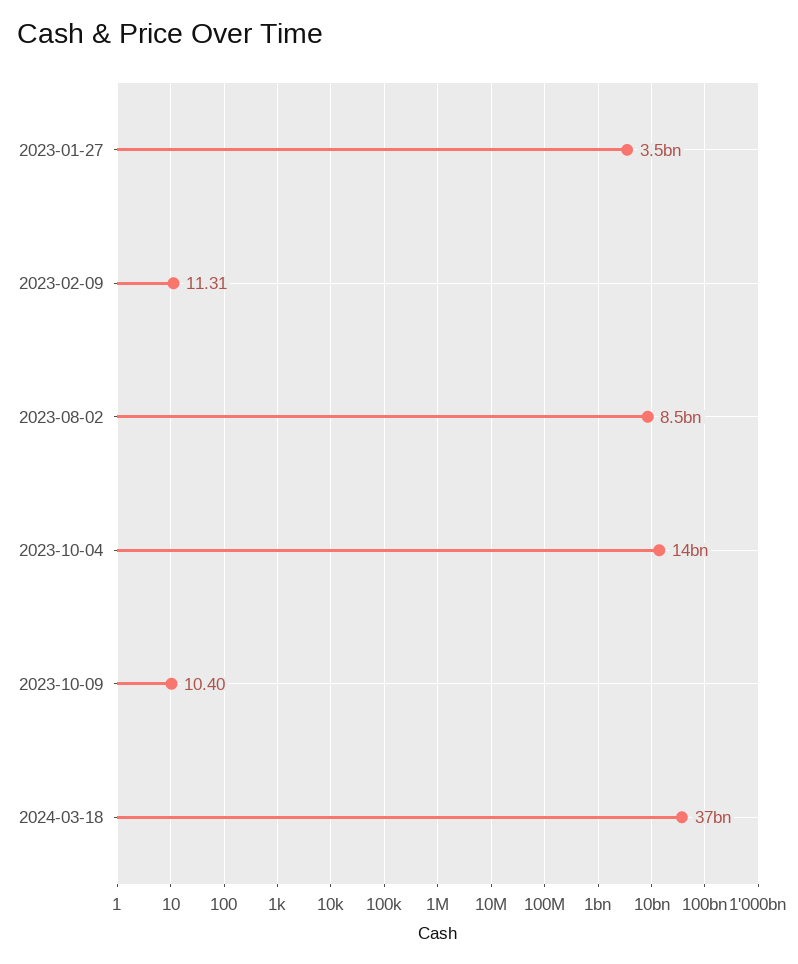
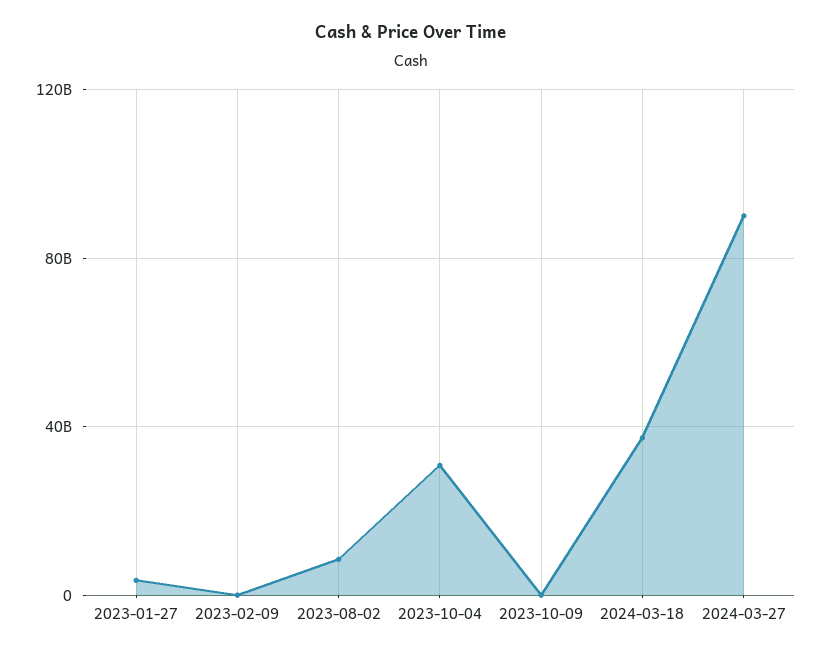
2023-10-04: 14000000000 -> 30000000000
2024-03-27: none -> 90000000000

